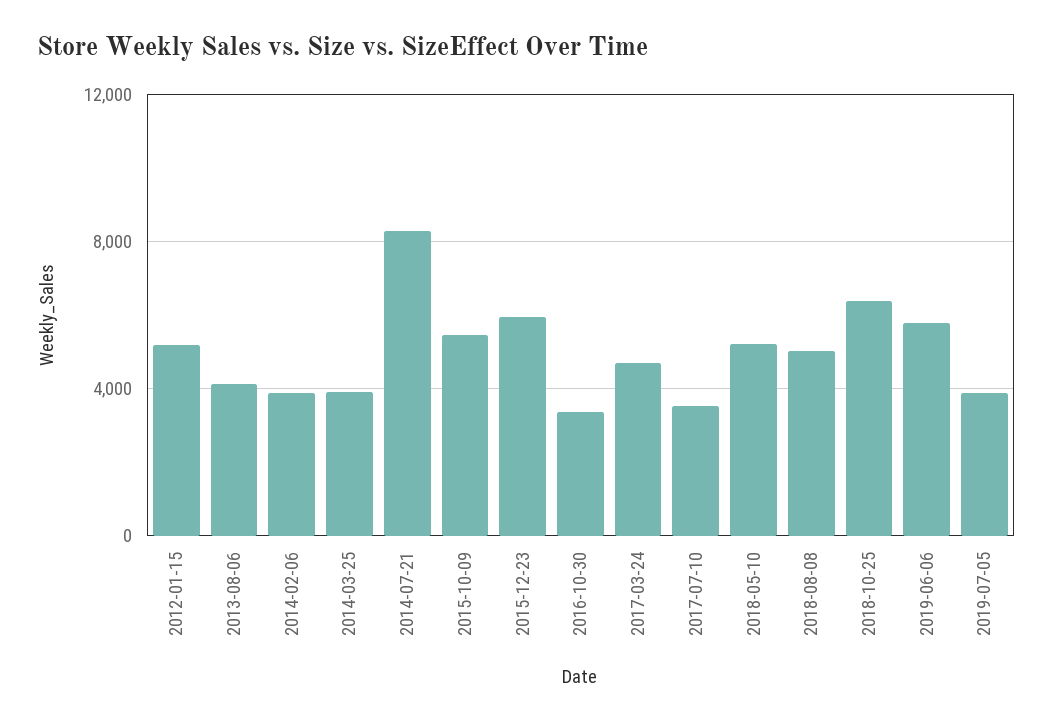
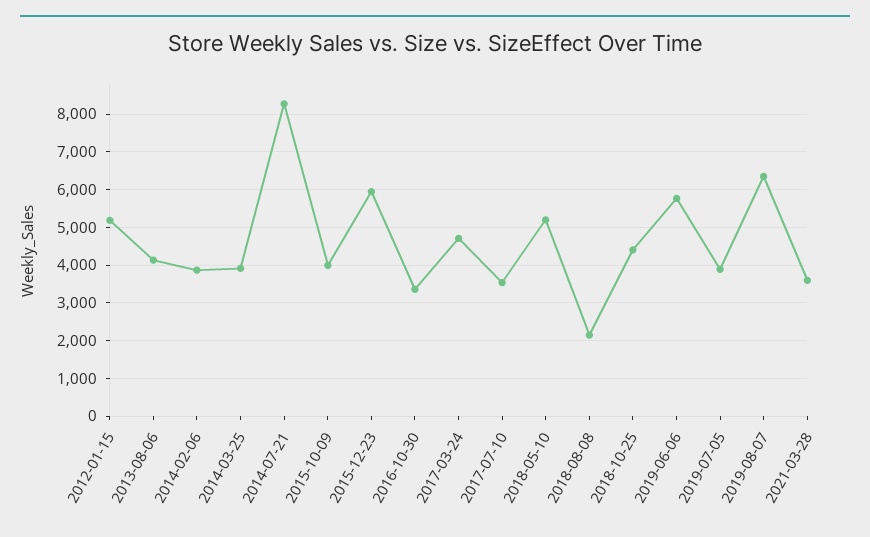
2015-10-09: 5500 -> 4000
2018-08-08: 5000 -> 2200
2018-10-25: 6500 -> 4400
2019-08-07: none -> 6400
2021-03-28: none -> 3600

